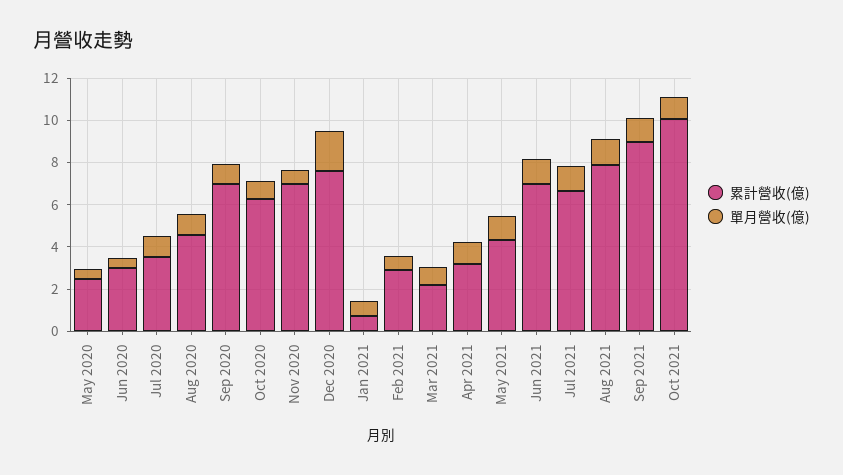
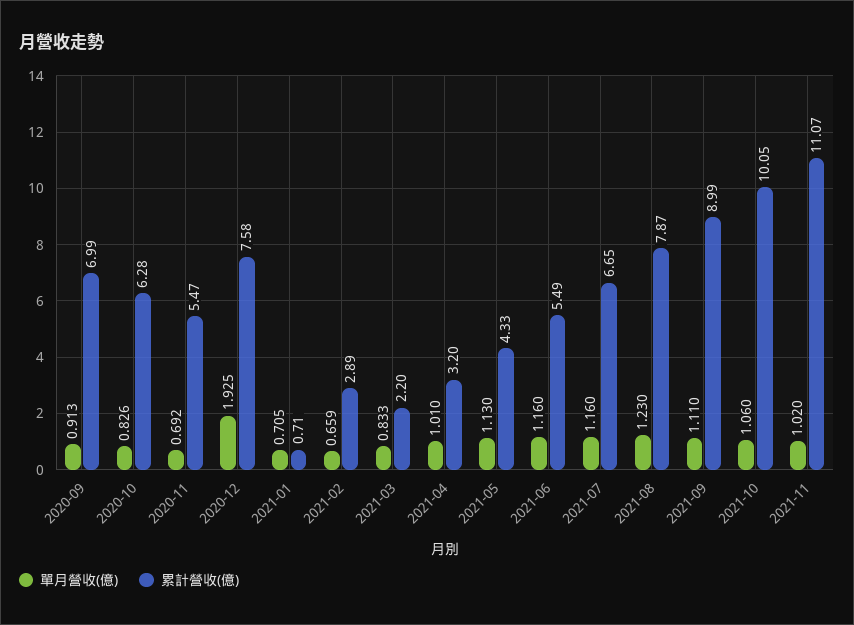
累計營收(億), May 2020: 2.5 -> none
單月營收(億), May 2020: 0.5 -> none
累計營收(億), Jun 2020: 3 -> none
單月營收(億), Jun 2020: 0.5 -> none
累計營收(億), Jul 2020: 3.5 -> none
單月營收(億), Jul 2020: 1 -> none
累計營收(億), Aug 2020: 4.5 -> none
單月營收(億), Aug 2020: 1 -> none
累計營收(億), Nov 2020: 7 -> 5.47
累計營收(億), Jun 2021: 7 -> 5.49
單月營收(億), 2021-11: none -> 1.02
累計營收(億), 2021-11: none -> 11.07

